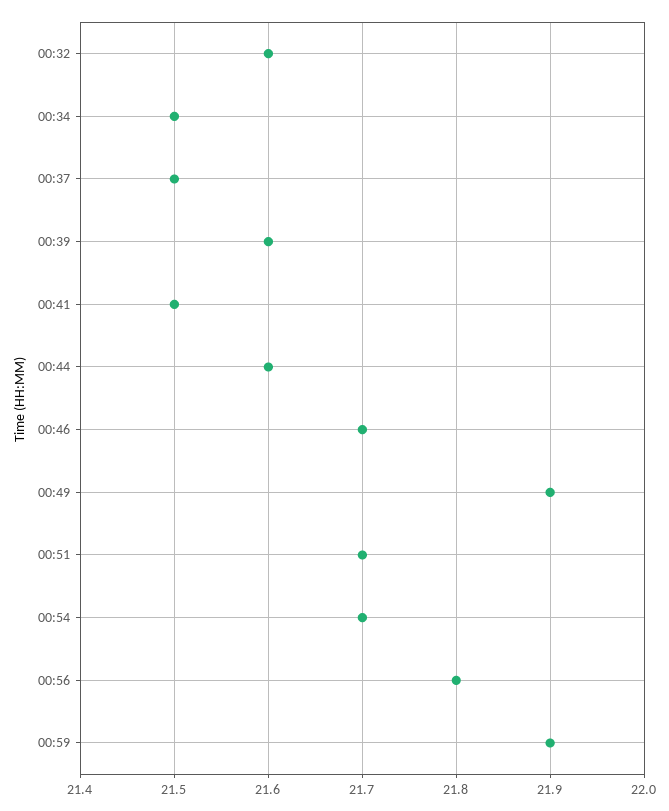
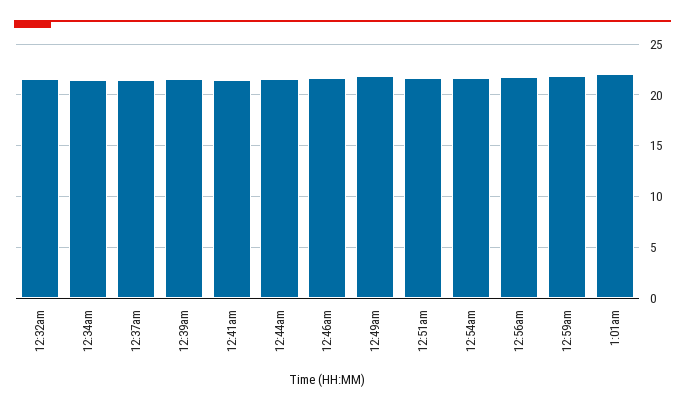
1:01am: none -> 22

